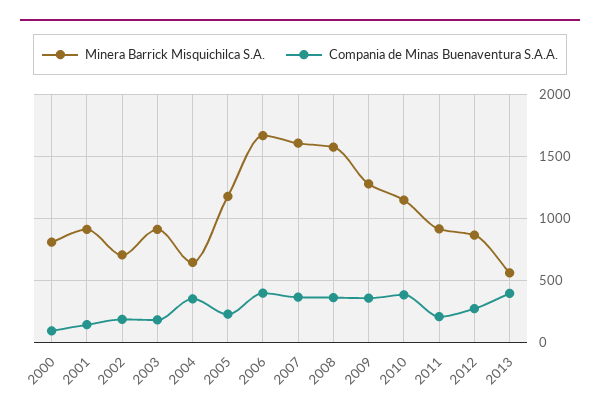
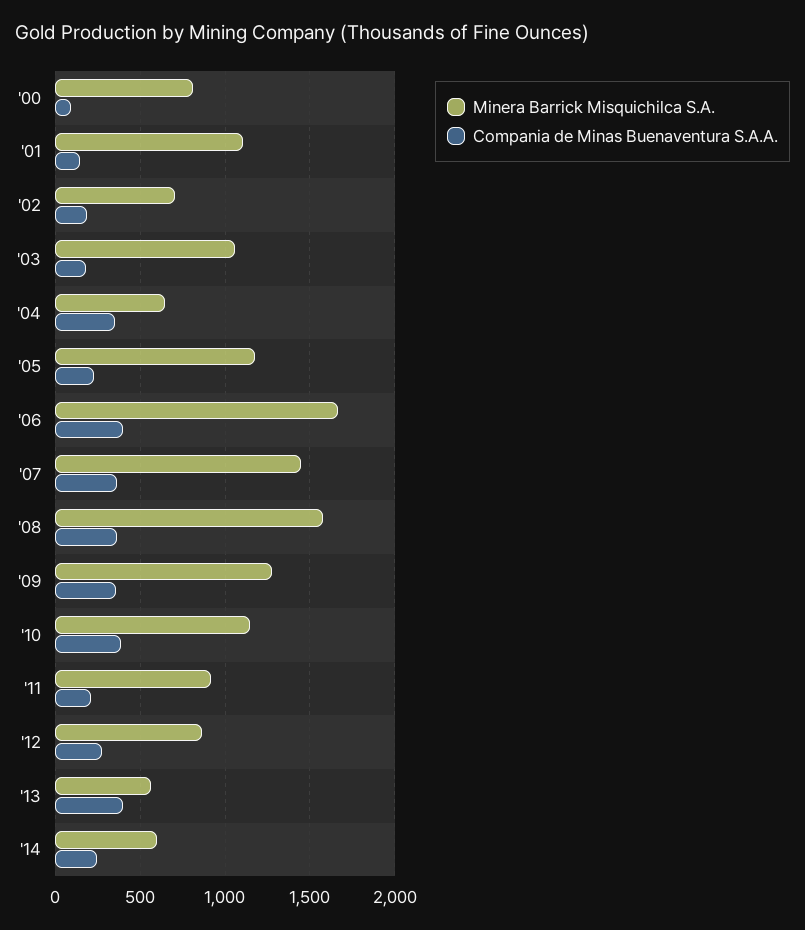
Minera Barrick Misquichilca S.A., 2001: 900 -> 1100
Minera Barrick Misquichilca S.A., 2003: 900 -> 1050
Minera Barrick Misquichilca S.A., 2007: 1600 -> 1450
Minera Barrick Misquichilca S.A., '14: none -> 600
Compania de Minas Buenaventura S.A.A., '14: none -> 250

